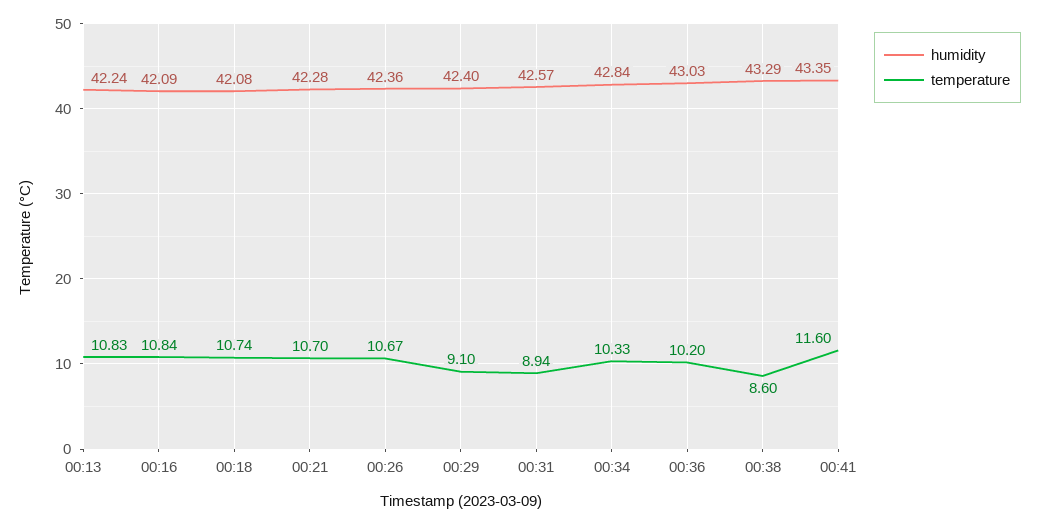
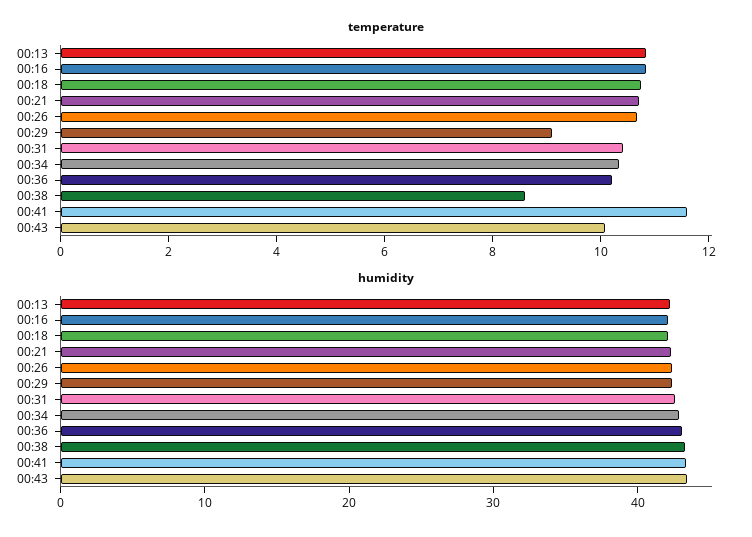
temperature, 00:31: 8.94 -> 10.5
temperature, 00:43: none -> 10
humidity, 00:43: none -> 44

